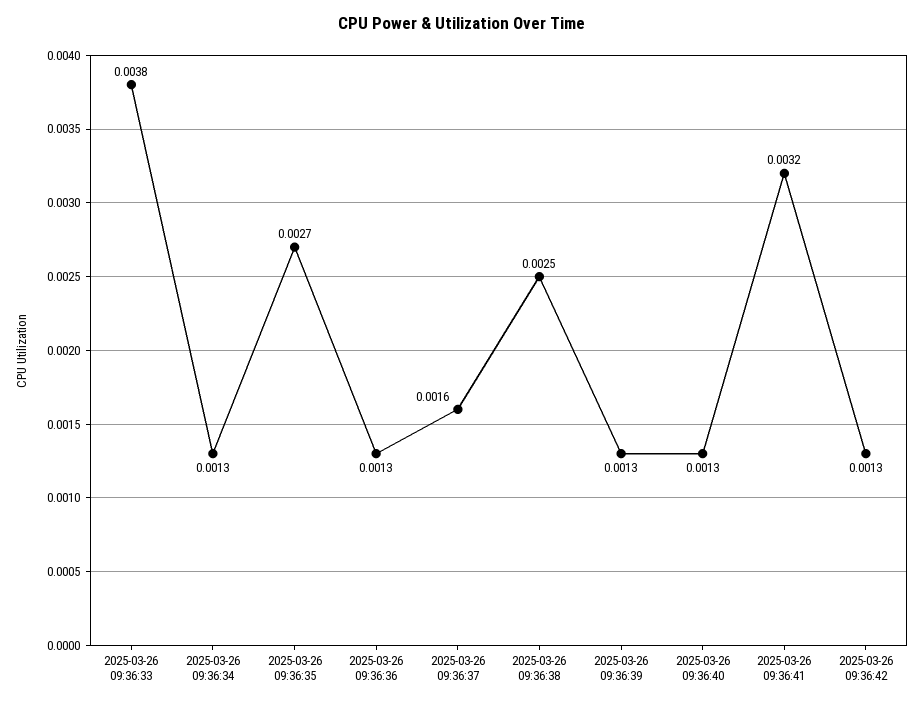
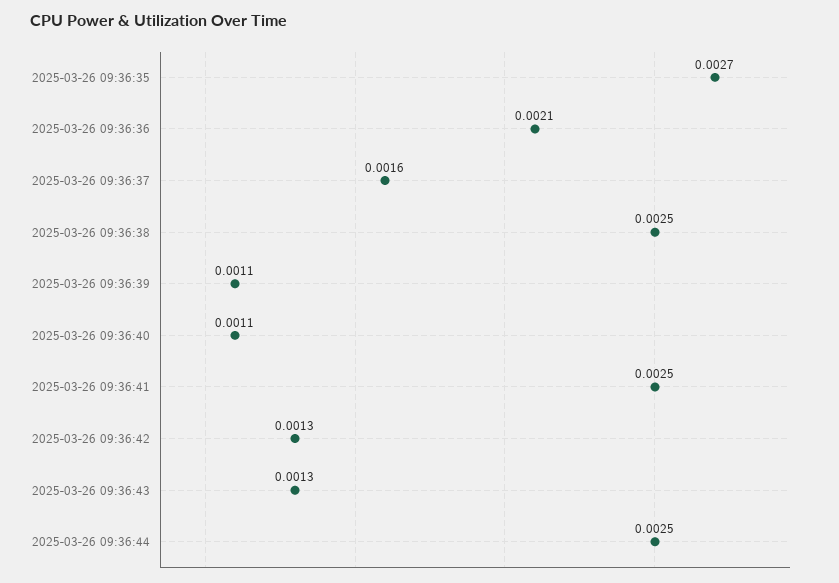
2025-03-26 09:36:33: 0.0038 -> none
2025-03-26 09:36:34: 0.0013 -> none
2025-03-26 09:36:36: 0.0013 -> 0.0021
2025-03-26 09:36:39: 0.0013 -> 0.0011
2025-03-26 09:36:40: 0.0013 -> 0.0011
2025-03-26 09:36:41: 0.0032 -> 0.0025
2025-03-26 09:36:43: none -> 0.0013
2025-03-26 09:36:44: none -> 0.0025

